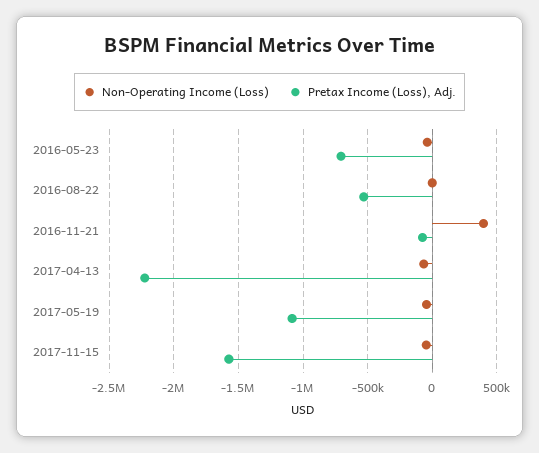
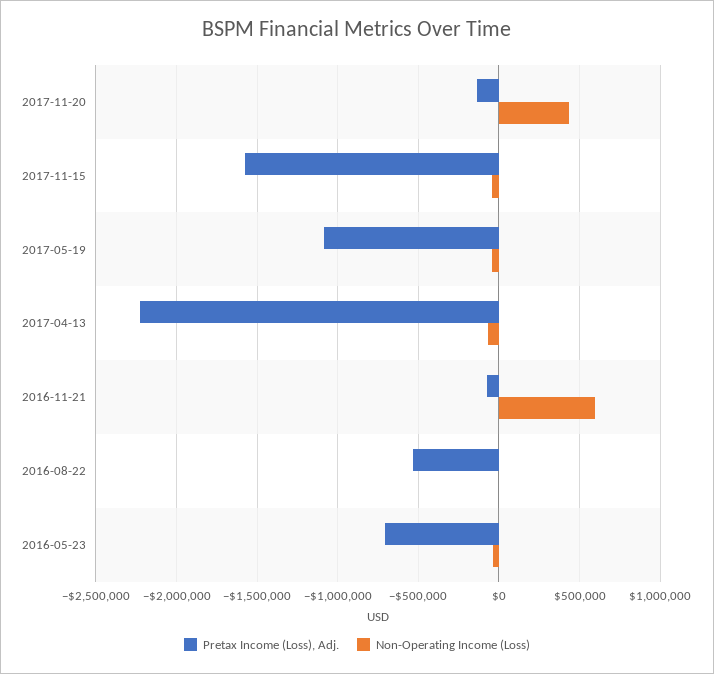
Non-Operating Income (Loss), 2016-11-21: 400000 -> 600000
Pretax Income (Loss), Adj., 2017-11-20: none -> -150000
Non-Operating Income (Loss), 2017-11-20: none -> 450000

